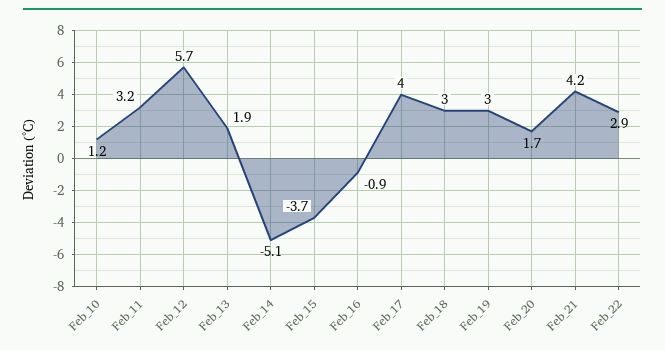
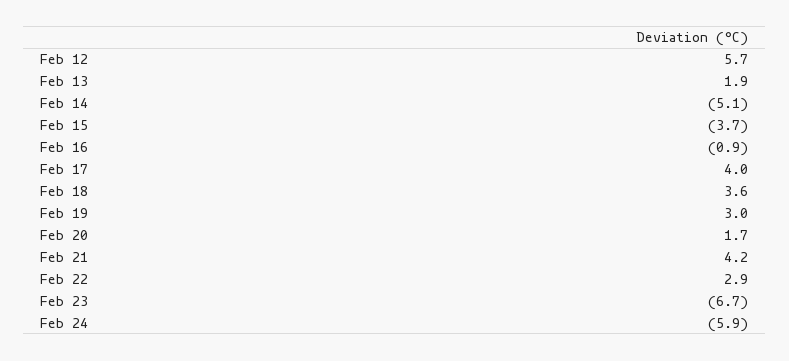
Feb_10: 1.2 -> none
Feb_11: 3.2 -> none
Feb_18: 3 -> 3.6
Feb 23: none -> -6.7
Feb 24: none -> -5.9

